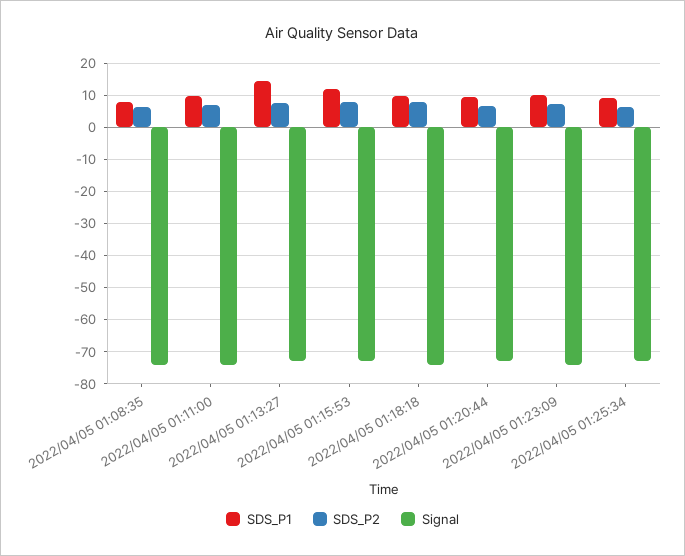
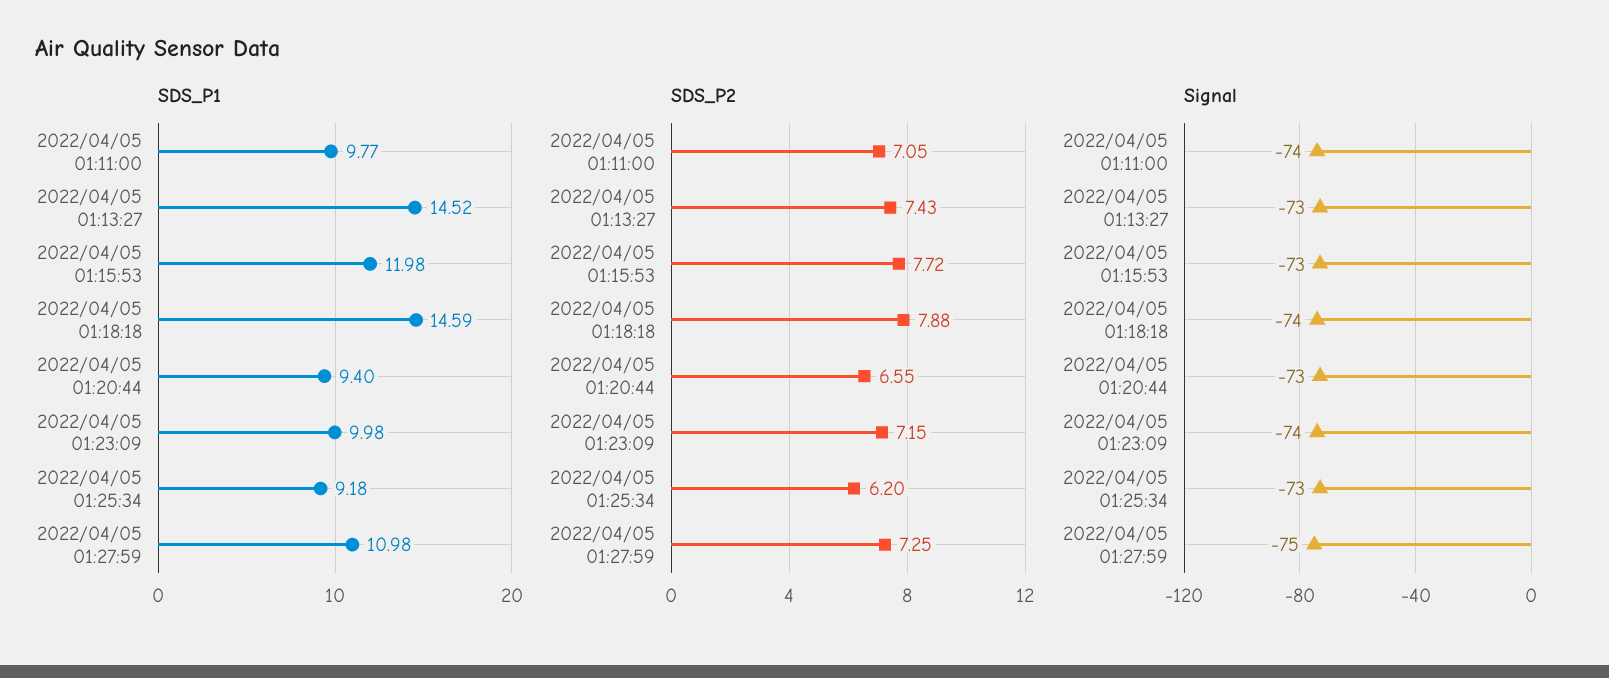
SDS_P1, 2022/04/05 01:08:35: 8 -> none
SDS_P2, 2022/04/05 01:08:35: 6 -> none
Signal, 2022/04/05 01:08:35: -74 -> none
SDS_P1, 2022/04/05 01:18:18: 10 -> 14.59
SDS_P1, 2022/04/05 01:27:59: none -> 10.98
SDS_P2, 2022/04/05 01:27:59: none -> 7.25
Signal, 2022/04/05 01:27:59: none -> -75

